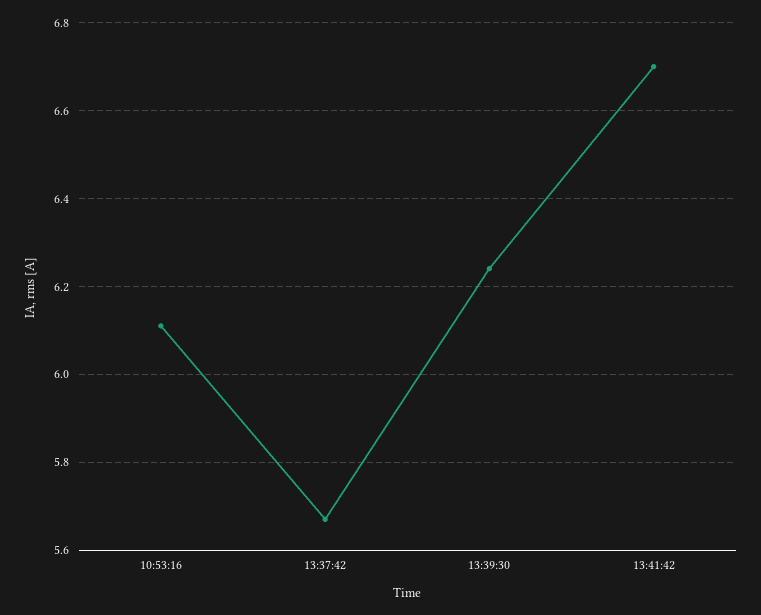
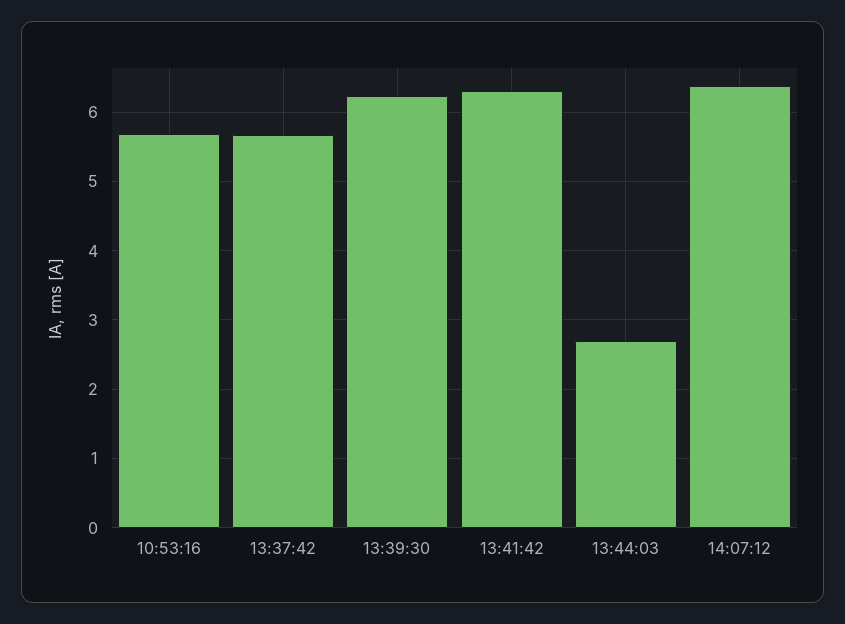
10:53:16: 6.1 -> 5.7
13:41:42: 6.7 -> 6.3
13:44:03: none -> 2.7
14:07:12: none -> 6.4

